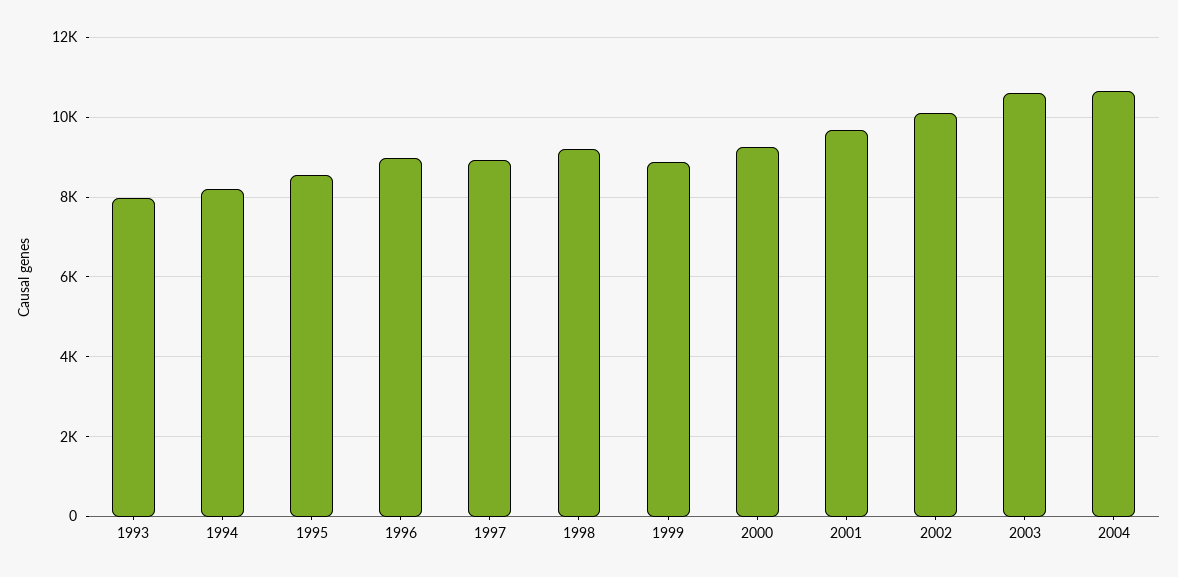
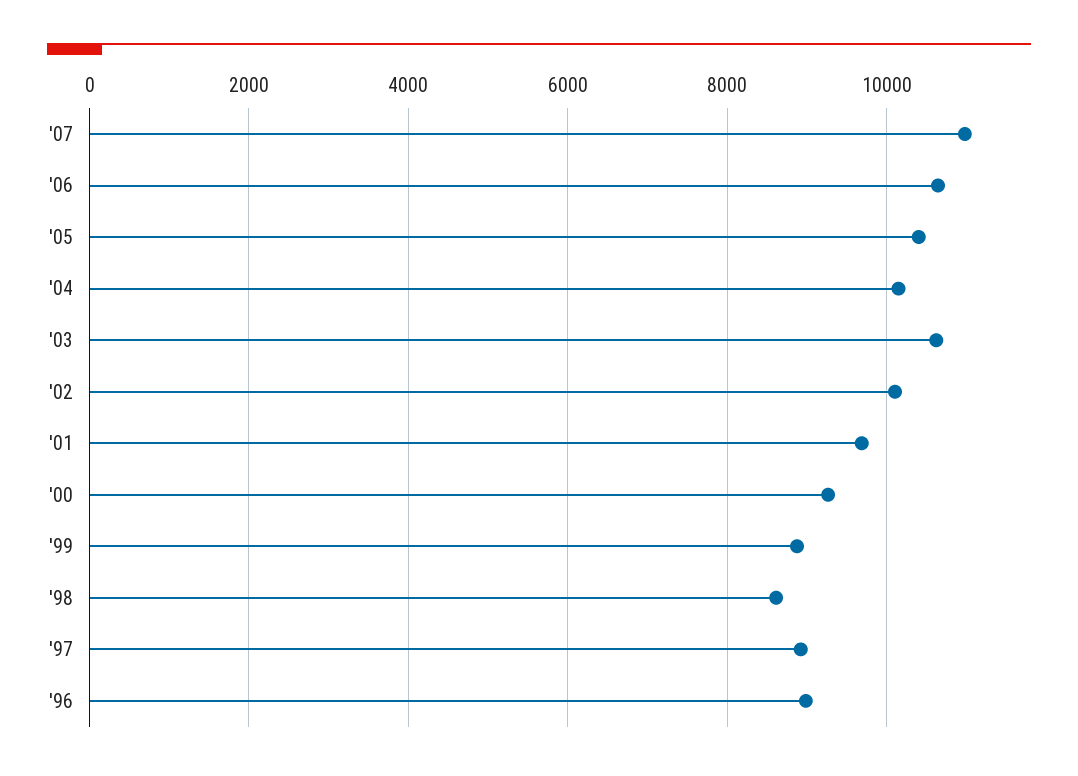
1993: 8000 -> none
1994: 8200 -> none
1995: 8600 -> none
1998: 9200 -> 8600
2004: 10600 -> 10200
'07: none -> 11000
'06: none -> 10600
'05: none -> 10400

